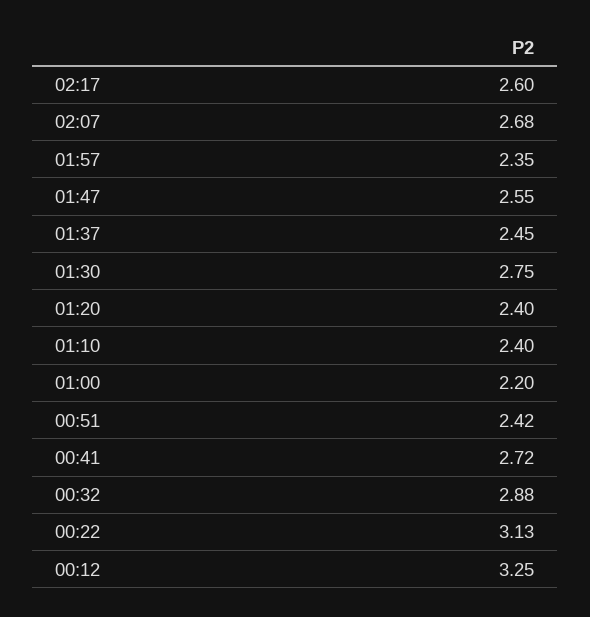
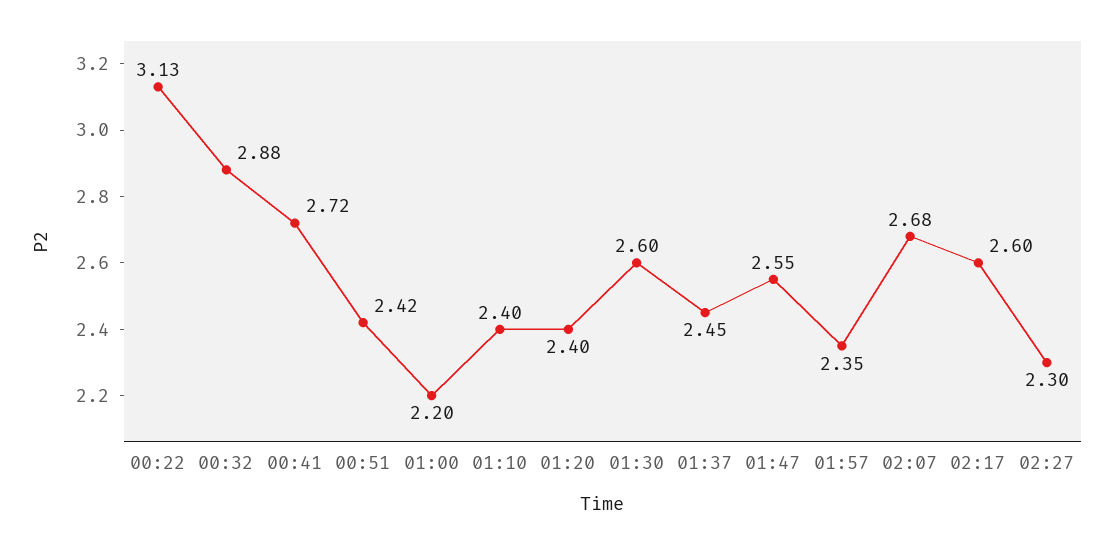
01:30: 2.75 -> 2.6
00:12: 3.25 -> none
02:27: none -> 2.3

